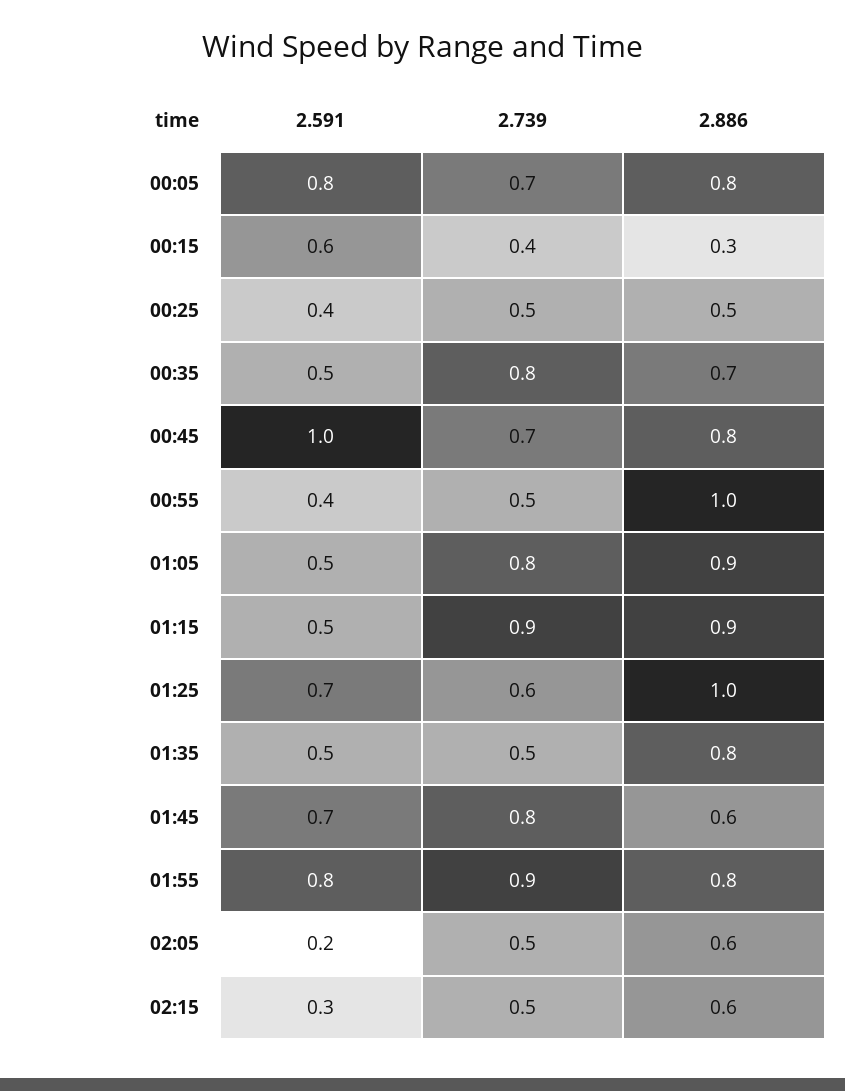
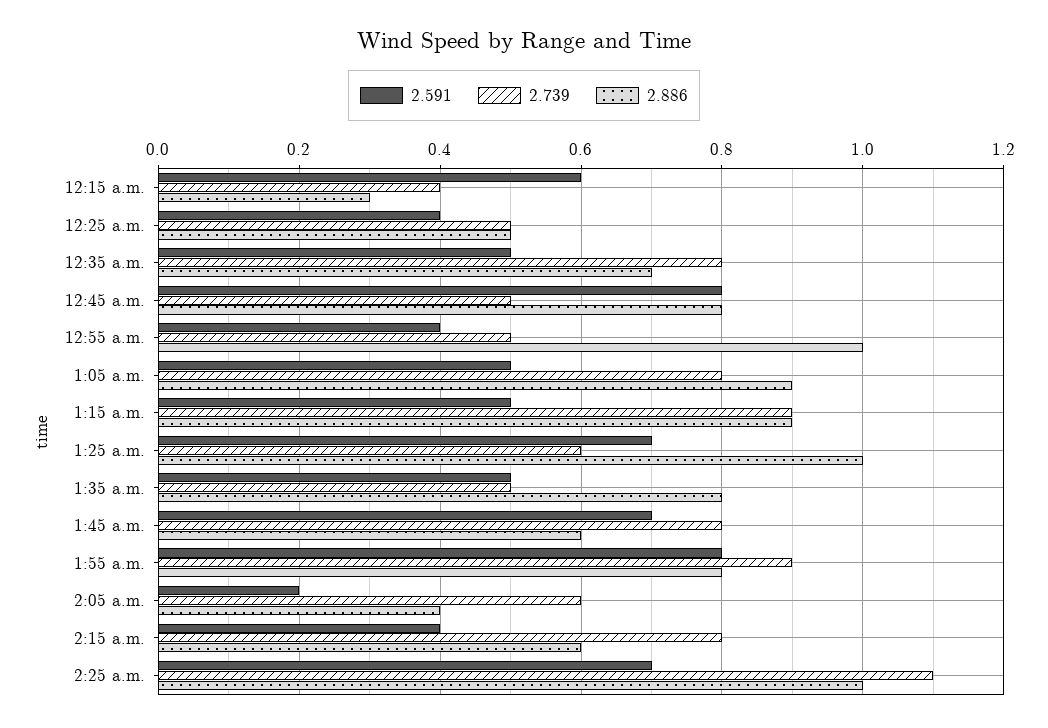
2.591, 00:05: 0.8 -> none
2.739, 00:05: 0.7 -> none
2.886, 00:05: 0.8 -> none
2.591, 00:45: 1 -> 0.8
2.739, 00:45: 0.7 -> 0.5
2.739, 02:05: 0.5 -> 0.6
2.886, 02:05: 0.6 -> 0.4
2.591, 02:15: 0.3 -> 0.4
2.739, 02:15: 0.5 -> 0.8
2.591, 2:25 a.m.: none -> 0.7
2.739, 2:25 a.m.: none -> 1.1
2.886, 2:25 a.m.: none -> 1

